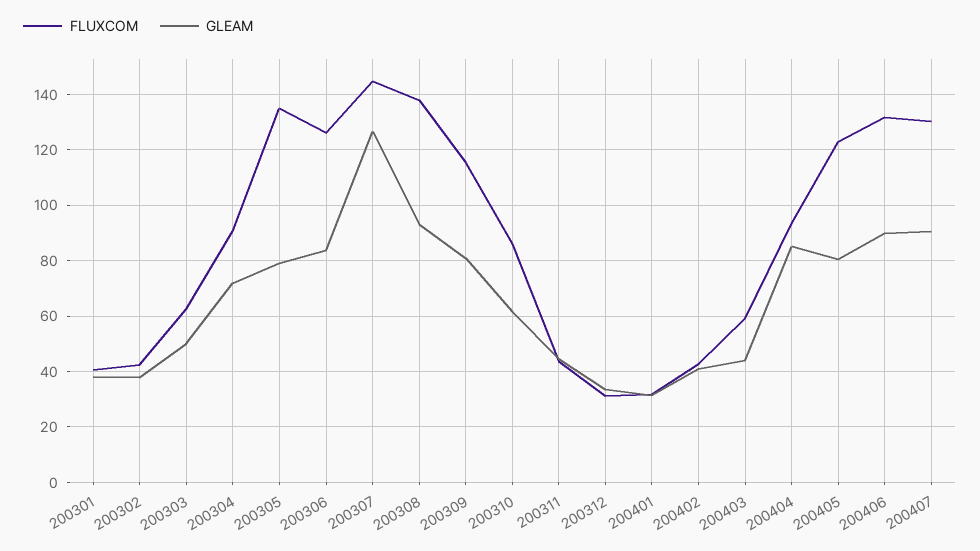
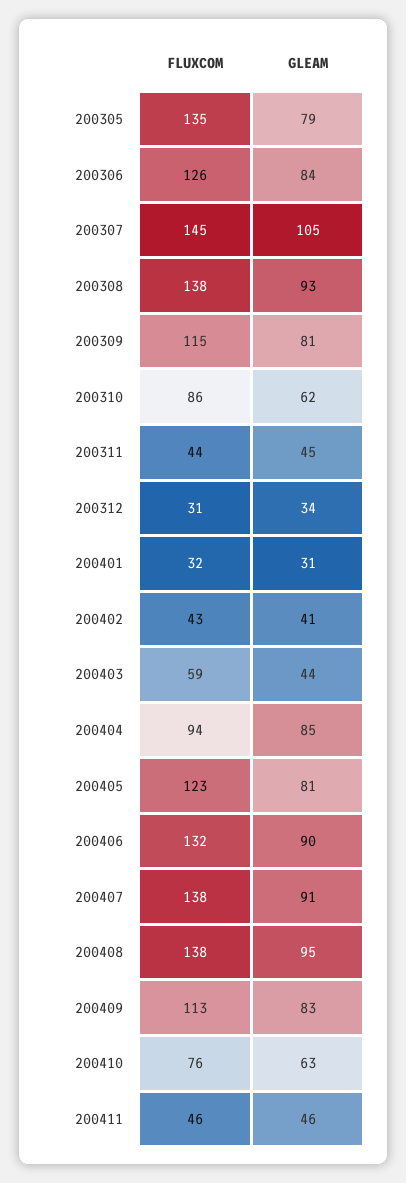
FLUXCOM, 200301: 40 -> none
GLEAM, 200301: 37.5 -> none
FLUXCOM, 200302: 42.5 -> none
GLEAM, 200302: 37.5 -> none
FLUXCOM, 200303: 62.5 -> none
GLEAM, 200303: 50 -> none
FLUXCOM, 200304: 90 -> none
GLEAM, 200304: 72.5 -> none
GLEAM, 200307: 127.5 -> 105
FLUXCOM, 200407: 130 -> 138
FLUXCOM, 200408: none -> 138
GLEAM, 200408: none -> 95
FLUXCOM, 200409: none -> 113
GLEAM, 200409: none -> 83
FLUXCOM, 200410: none -> 76
GLEAM, 200410: none -> 63
FLUXCOM, 200411: none -> 46
GLEAM, 200411: none -> 46

